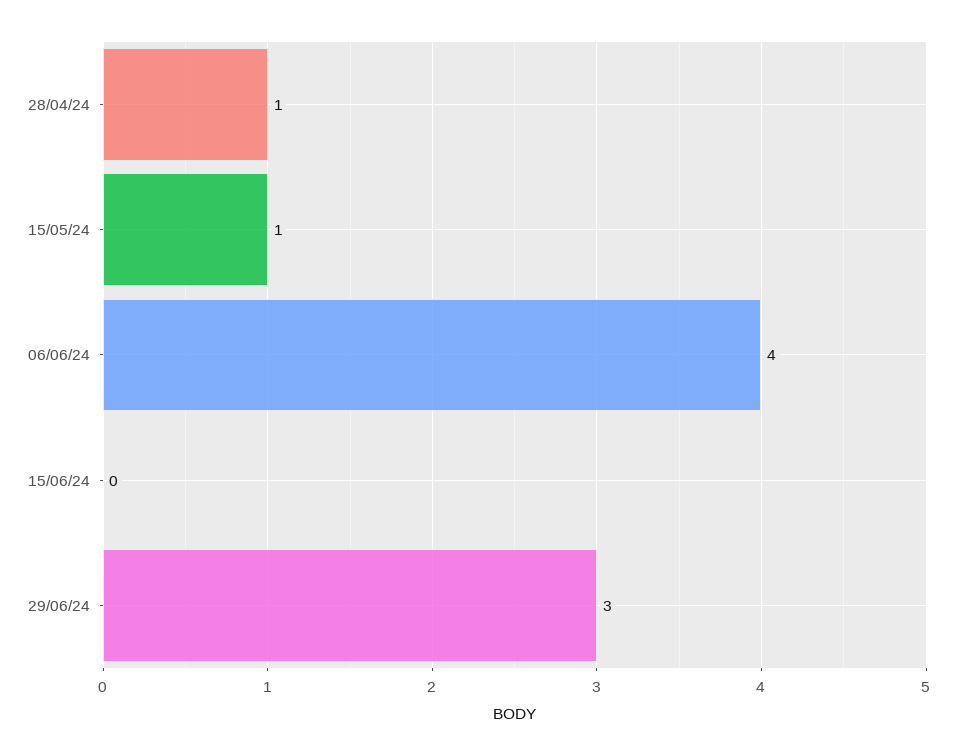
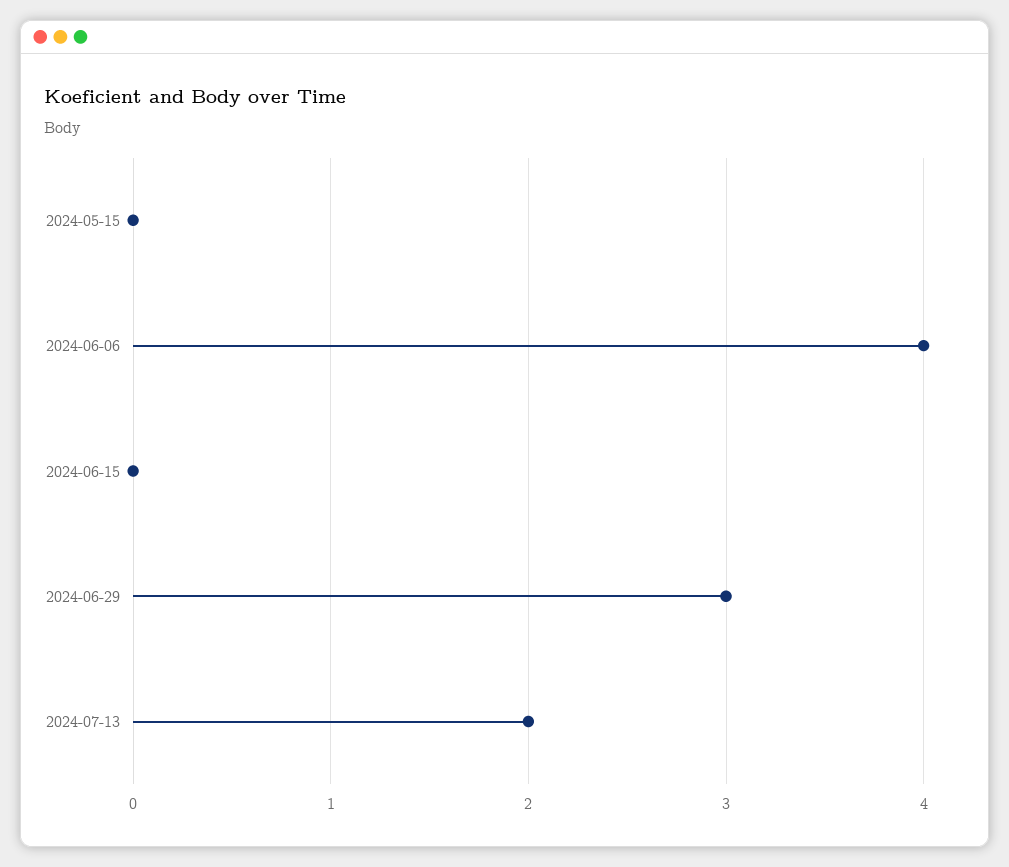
28/04/24: 1 -> none
15/05/24: 1 -> 0
2024-07-13: none -> 2

